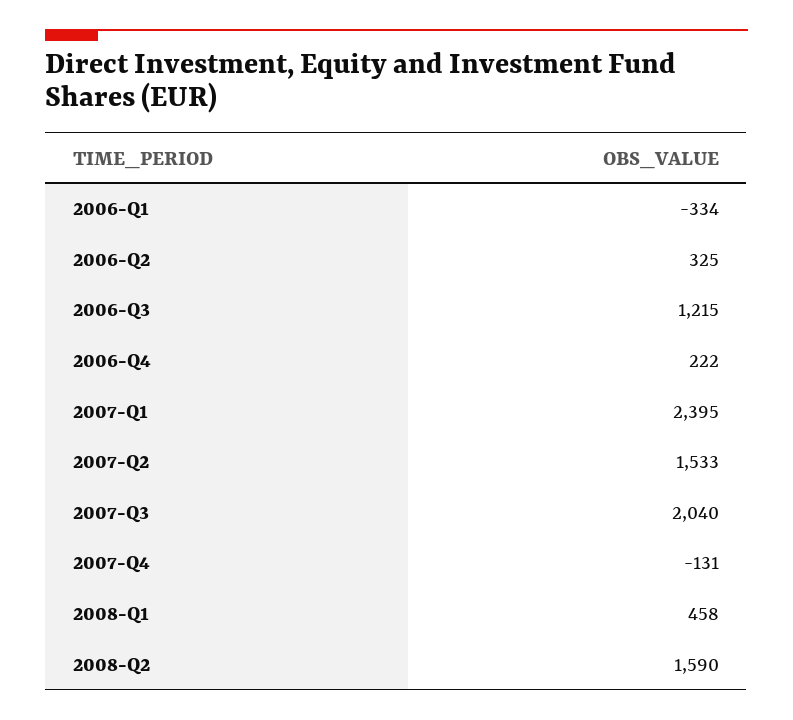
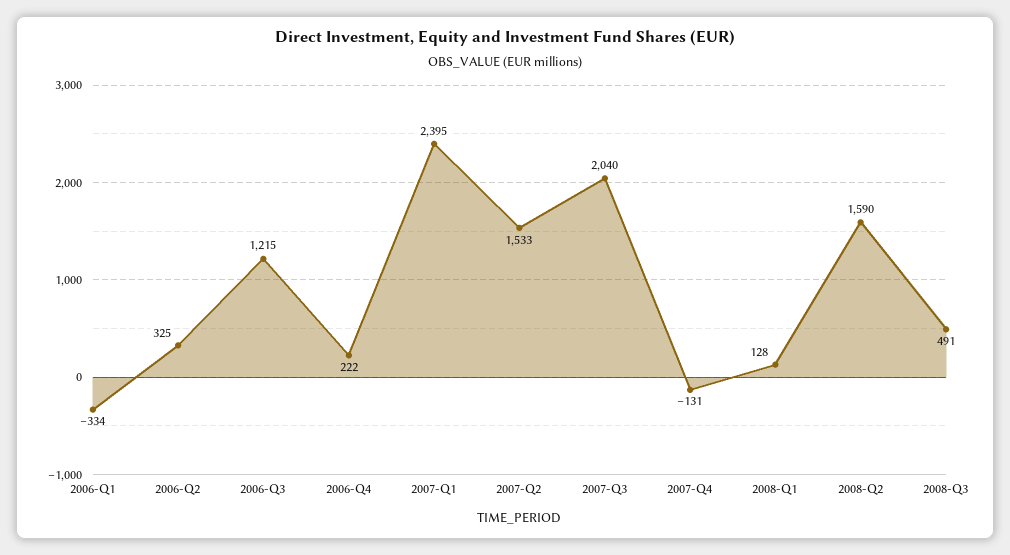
2008-Q1: 458 -> 128
2008-Q3: none -> 491

